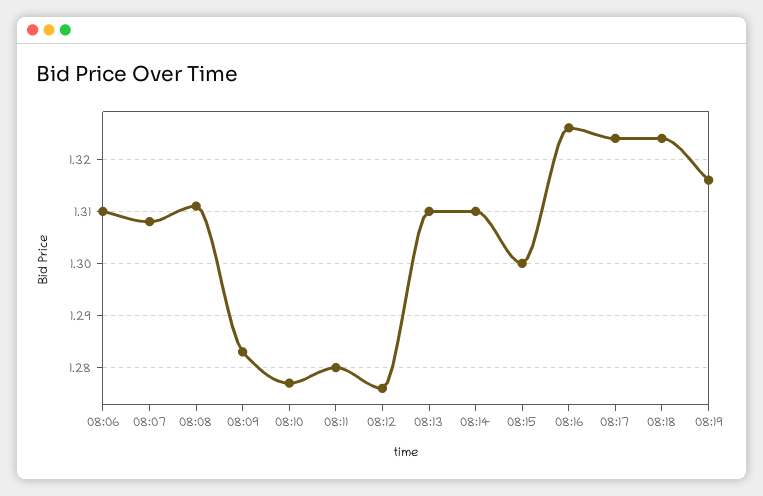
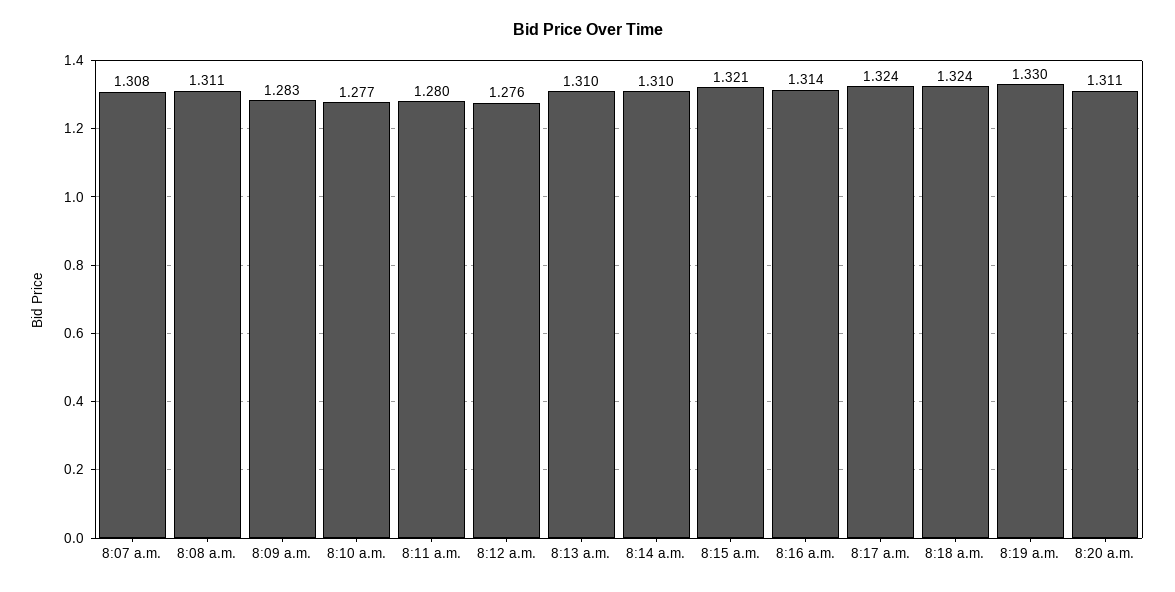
08:06: 1.31 -> none
08:15: 1.3 -> 1.321
08:16: 1.325 -> 1.314
08:19: 1.315 -> 1.33
8:20 a.m.: none -> 1.311

